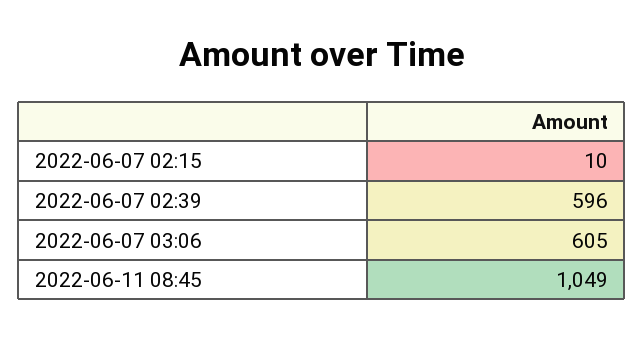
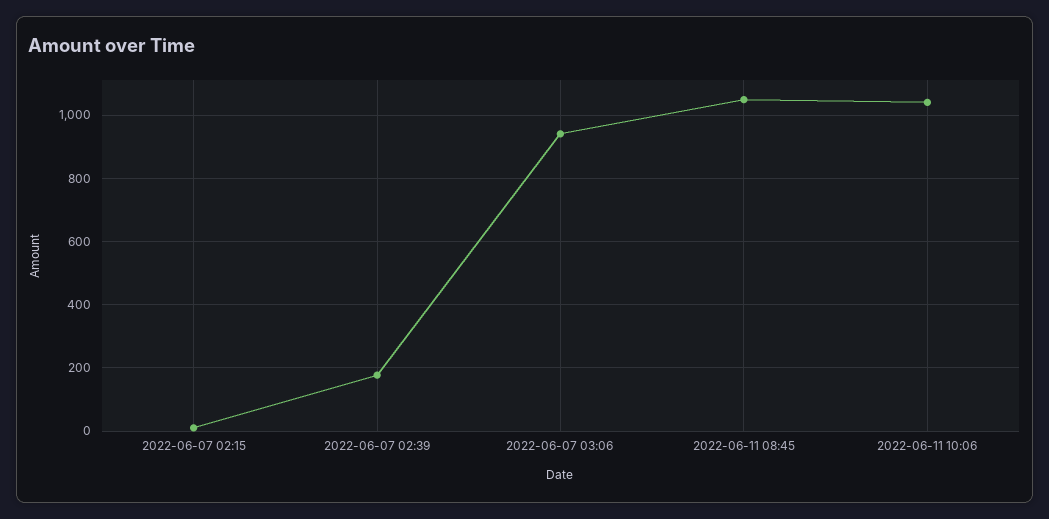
2022-06-07 02:39: 596 -> 180
2022-06-07 03:06: 605 -> 940
2022-06-11 10:06: none -> 1040

